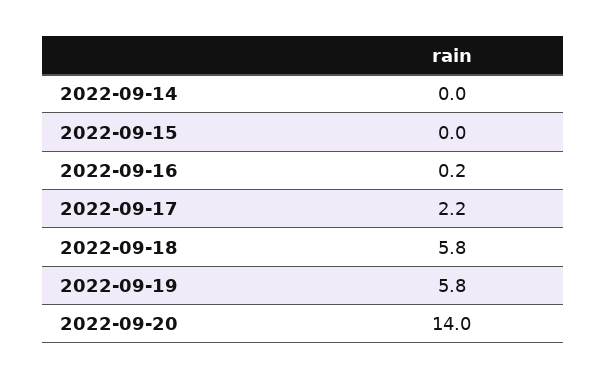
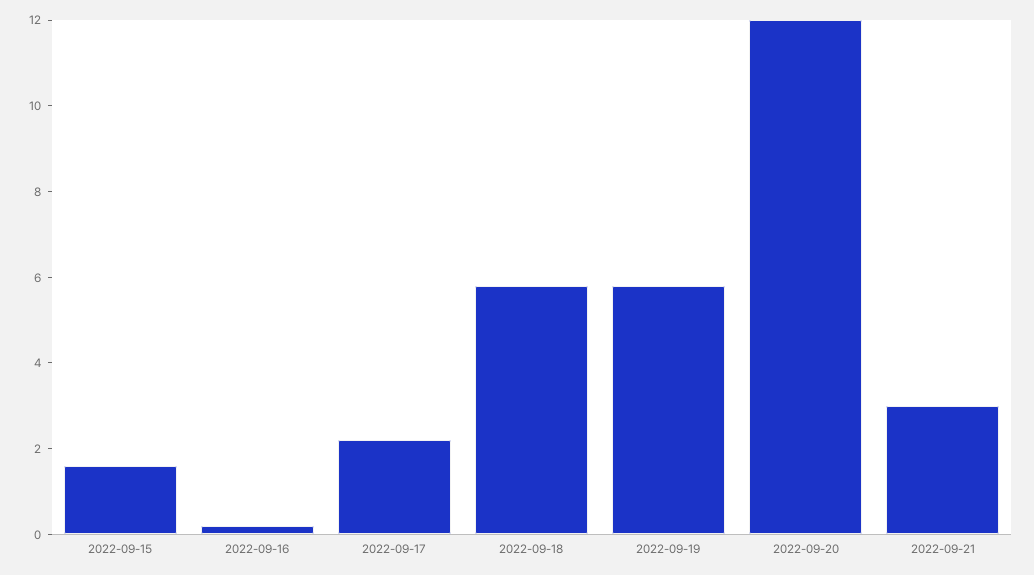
2022-09-14: 0 -> none
2022-09-15: 0 -> 1.5
2022-09-20: 14 -> 12
2022-09-21: none -> 3

